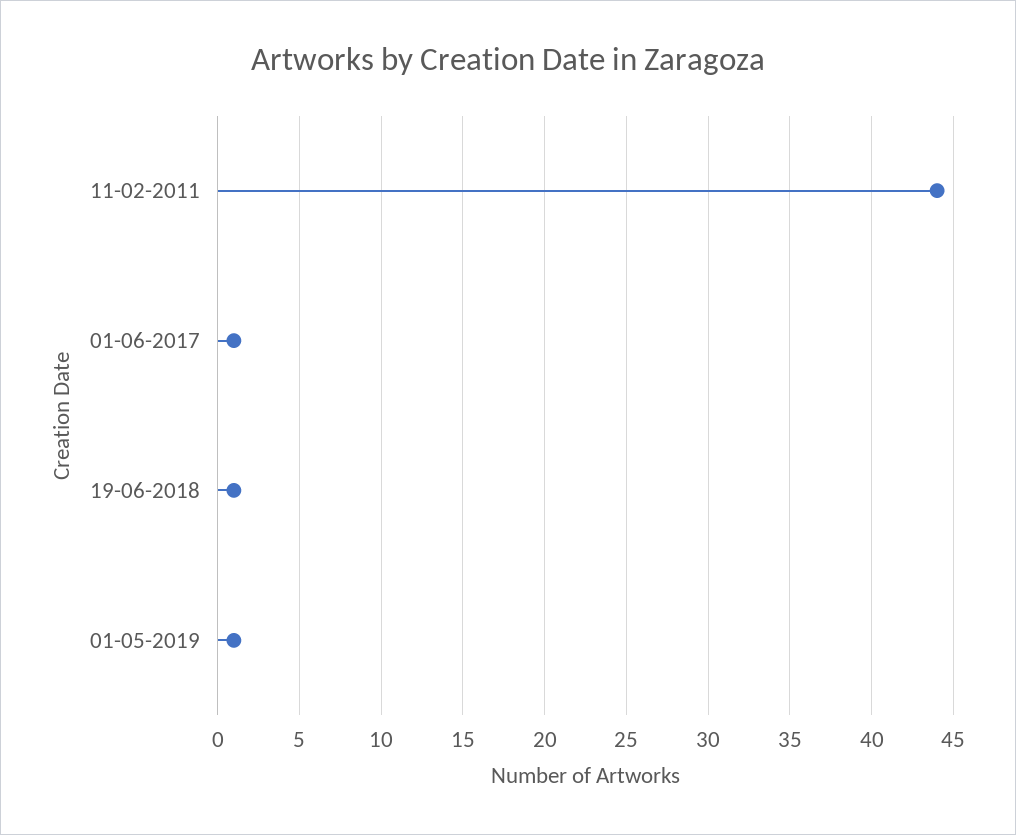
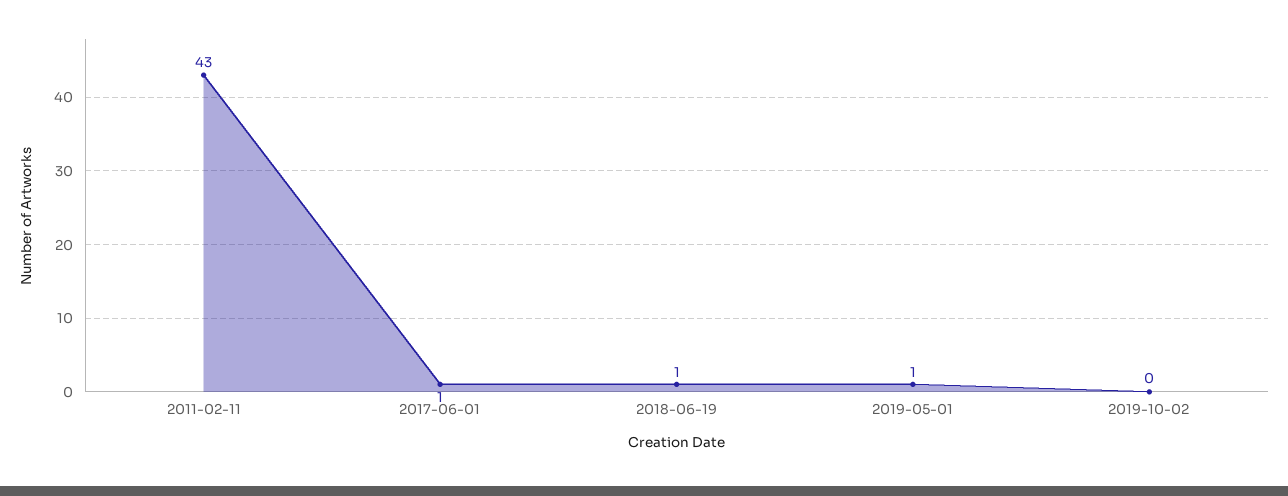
11-02-2011: 44 -> 43
2019-10-02: none -> 0

